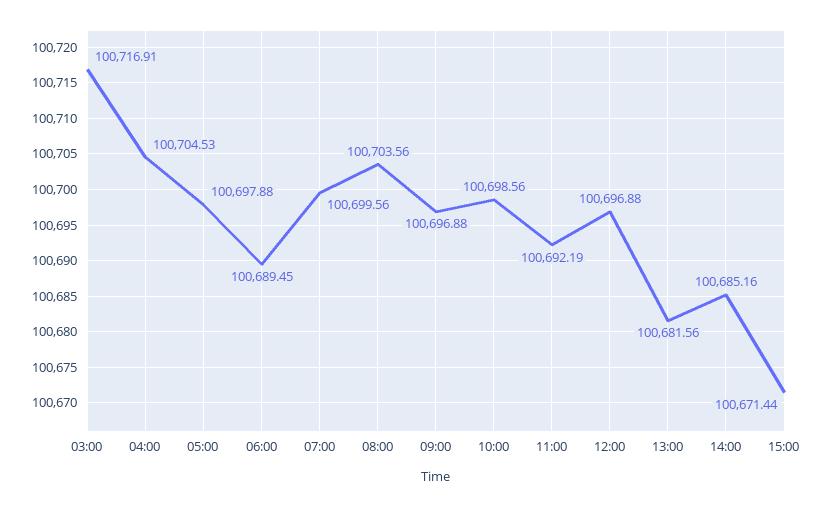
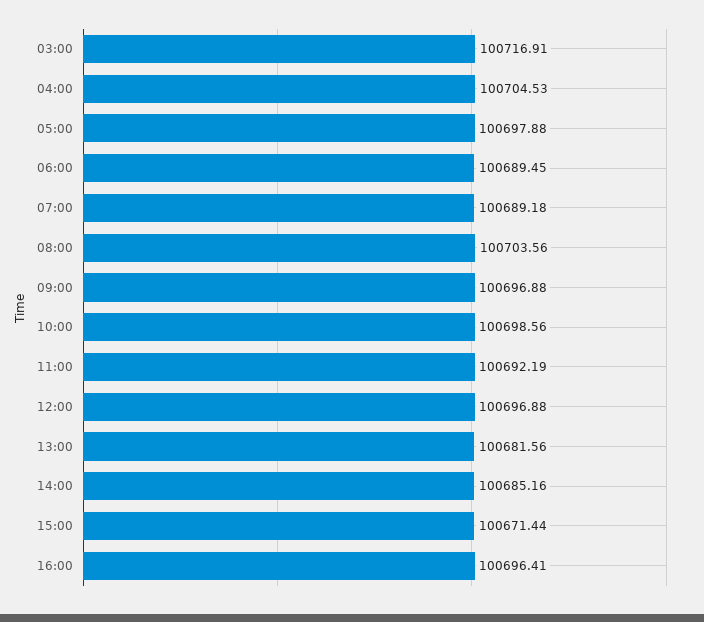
07:00: 100699.56 -> 100689.18
16:00: none -> 100696.41

